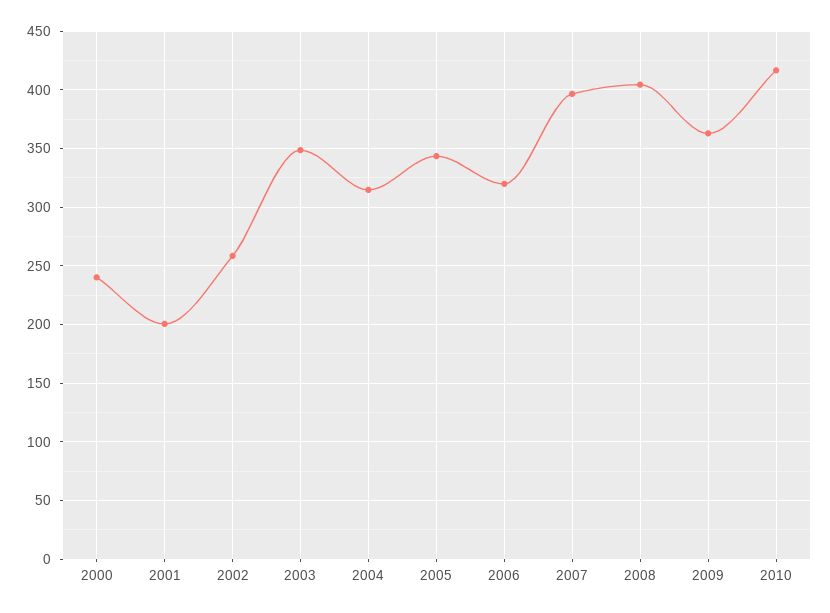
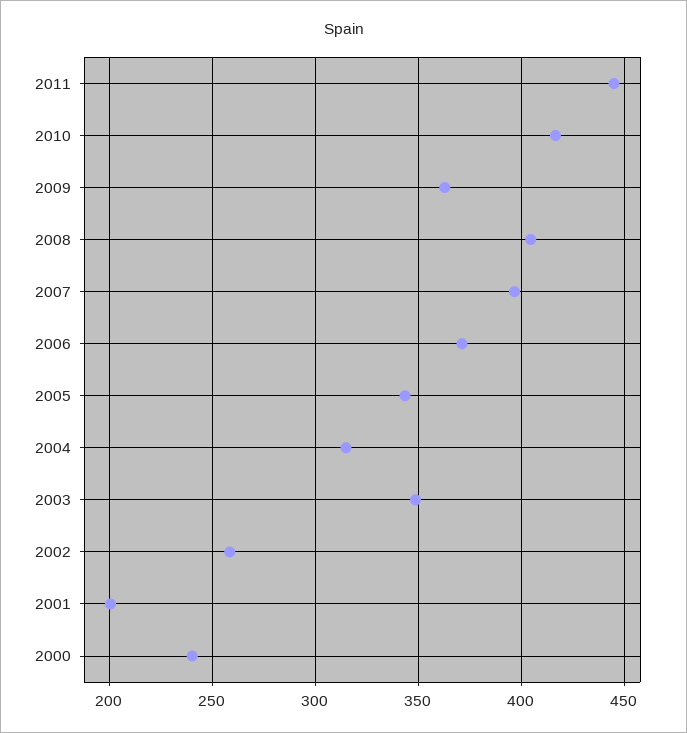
2006: 320 -> 370
2011: none -> 445

